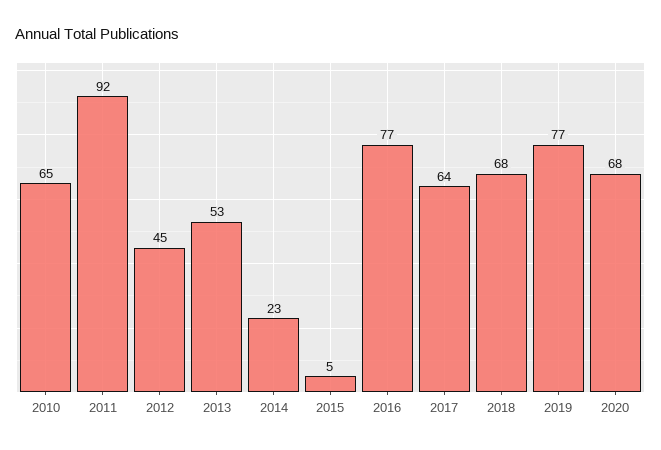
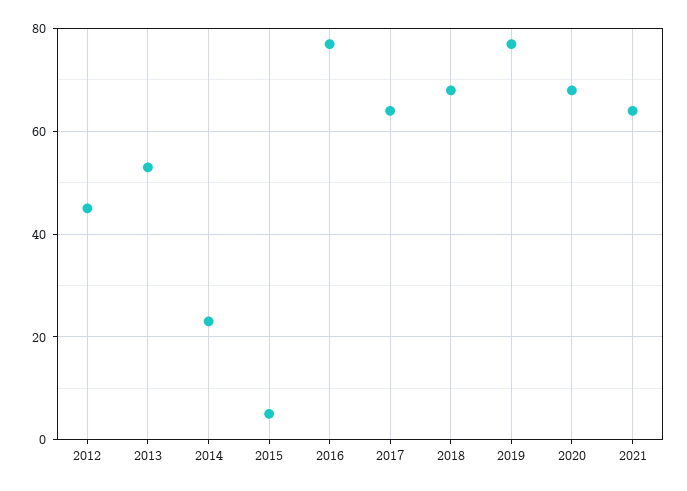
2010: 65 -> none
2011: 92 -> none
2021: none -> 65

